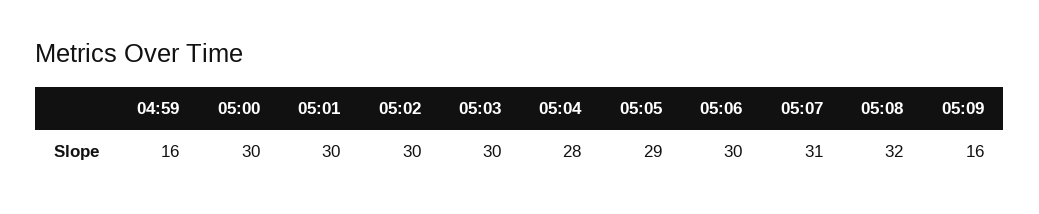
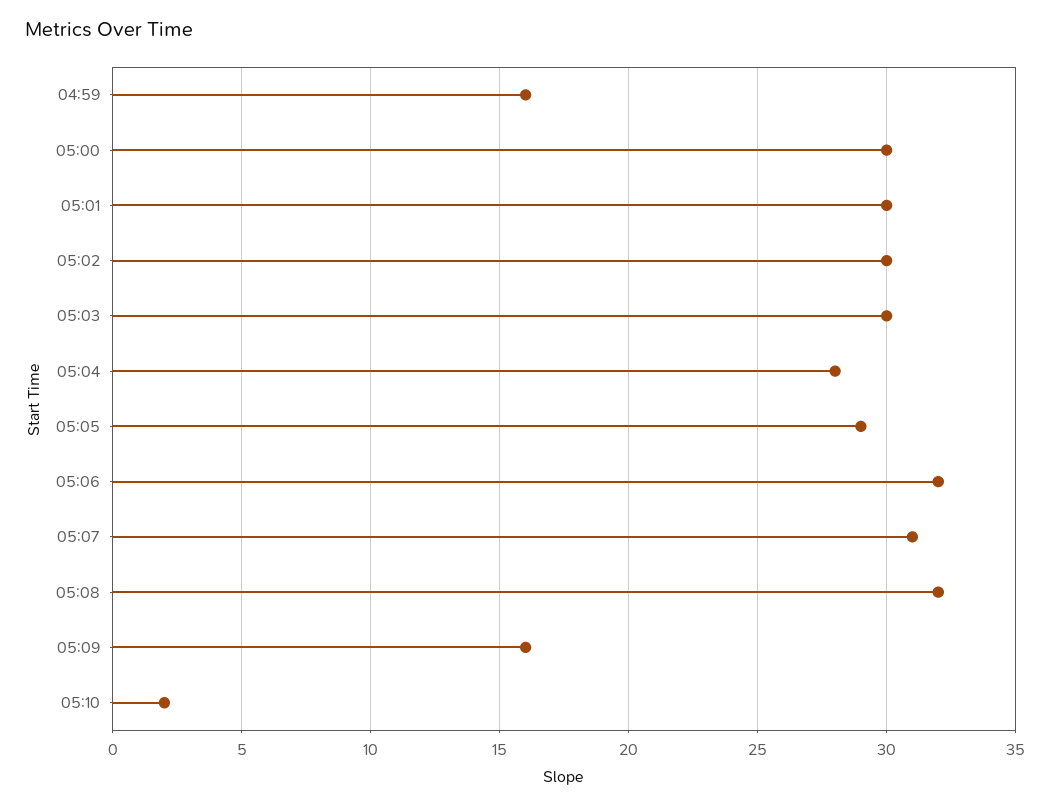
05:06: 30 -> 32
05:10: none -> 2

